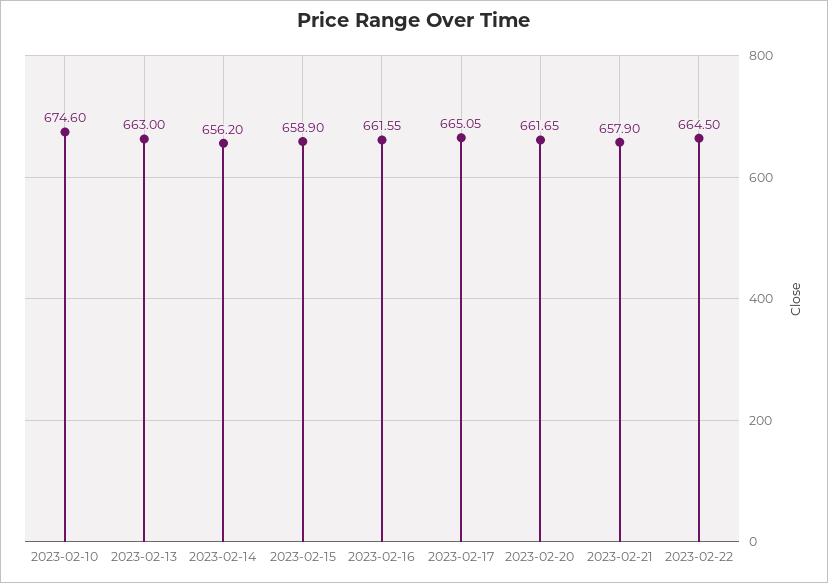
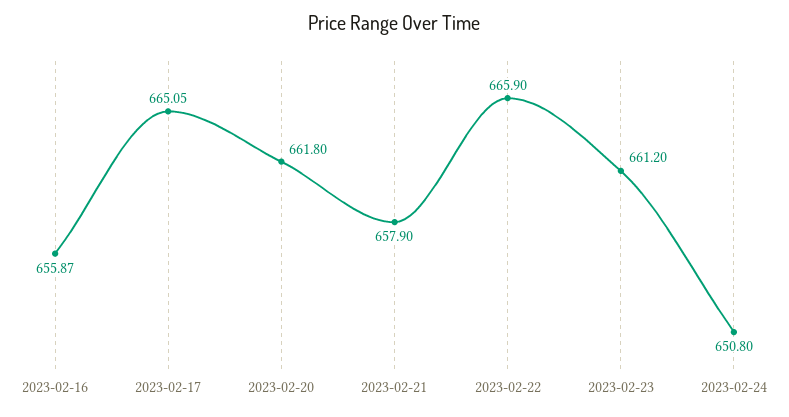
2023-02-10: 674.6 -> none
2023-02-13: 663 -> none
2023-02-14: 656.2 -> none
2023-02-15: 658.9 -> none
2023-02-16: 661.55 -> 655.87
2023-02-20: 661.65 -> 661.8
2023-02-22: 664.5 -> 665.9
2023-02-23: none -> 661.2
2023-02-24: none -> 650.8

